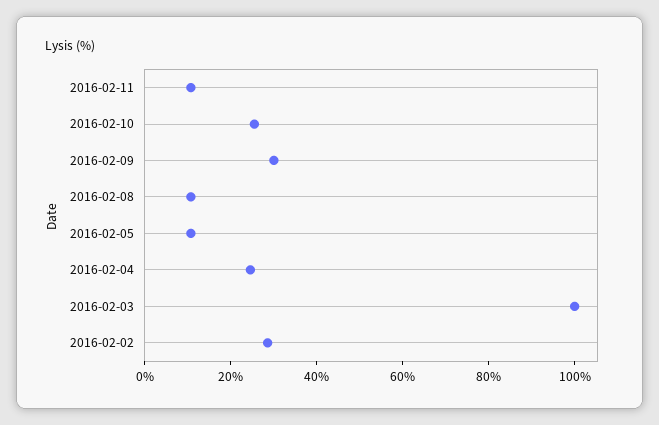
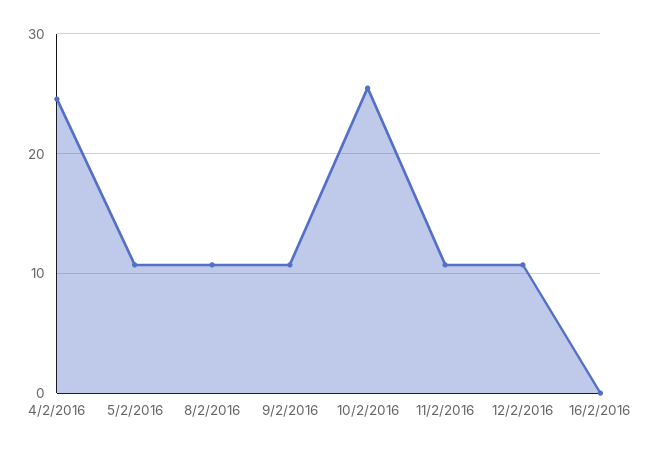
2016-02-09: 30 -> 11
2016-02-03: 100 -> none
2016-02-02: 30 -> none
12/2/2016: none -> 11
16/2/2016: none -> 0

